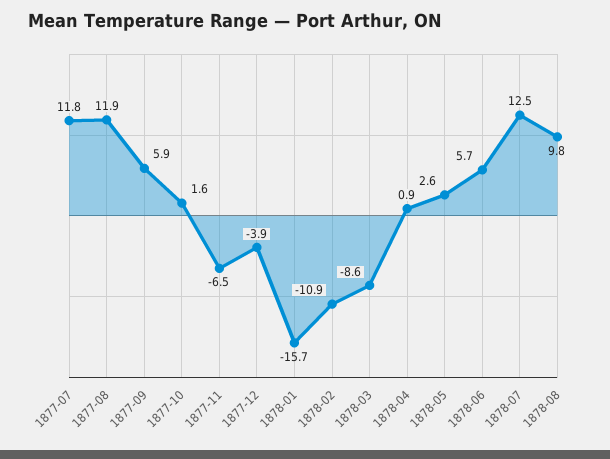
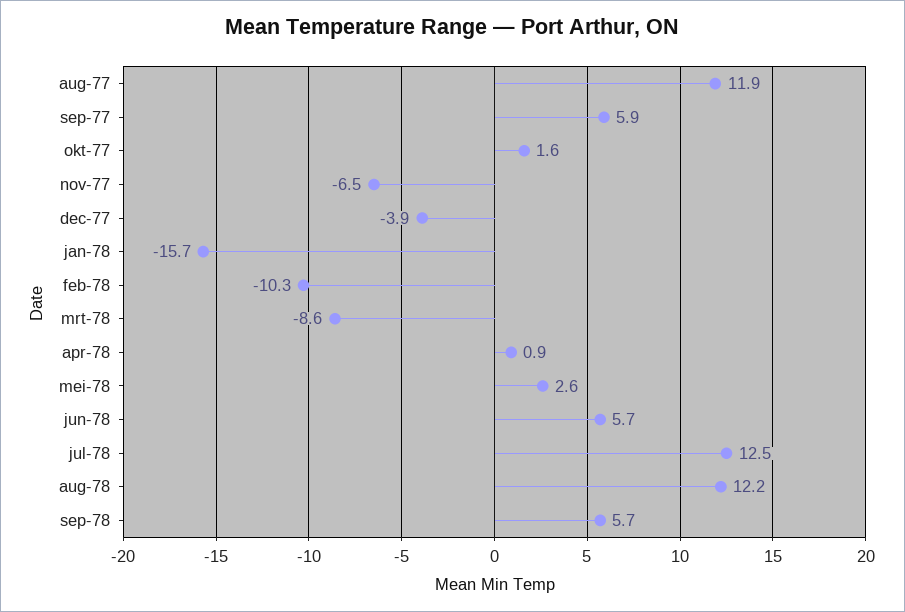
1877-07: 11.8 -> none
1878-02: -10.9 -> -10.3
1878-08: 9.8 -> 12.2
sep-78: none -> 5.7

